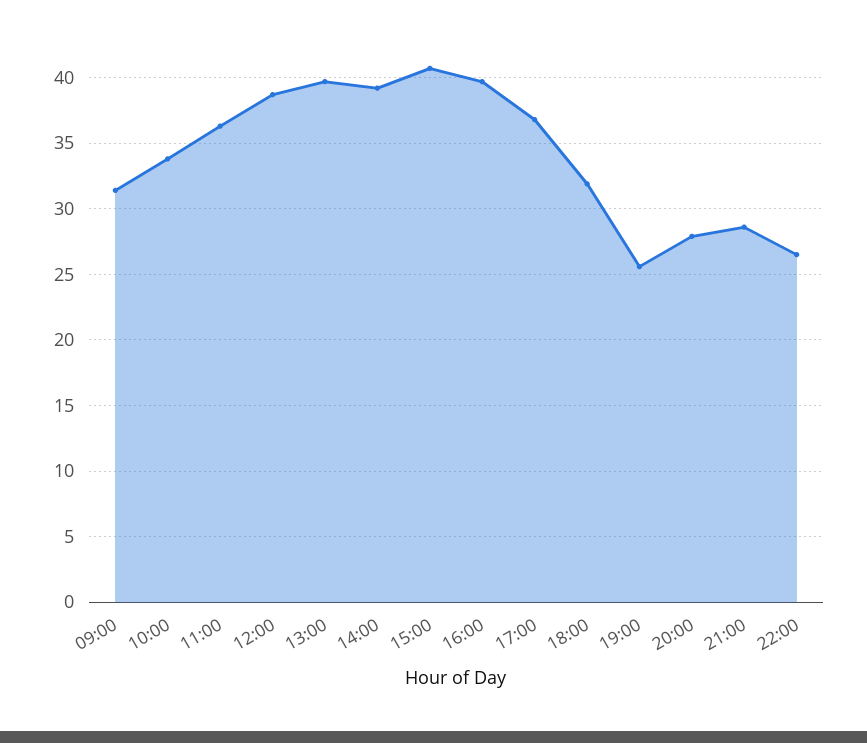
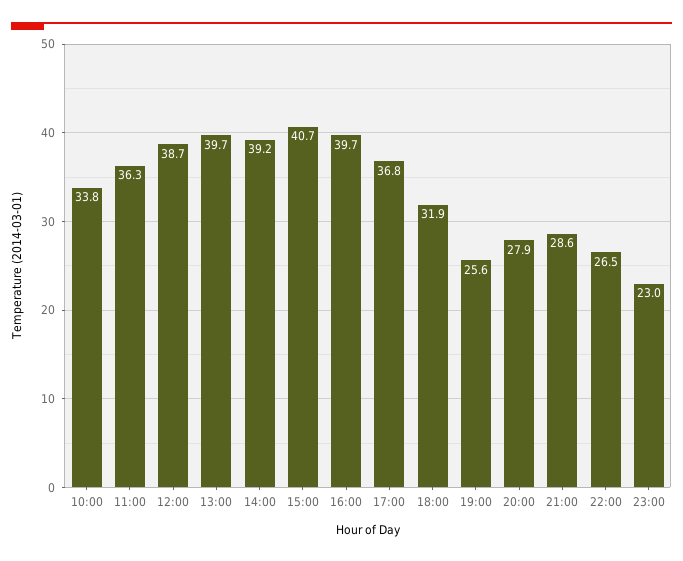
09:00: 31.5 -> none
23:00: none -> 23

